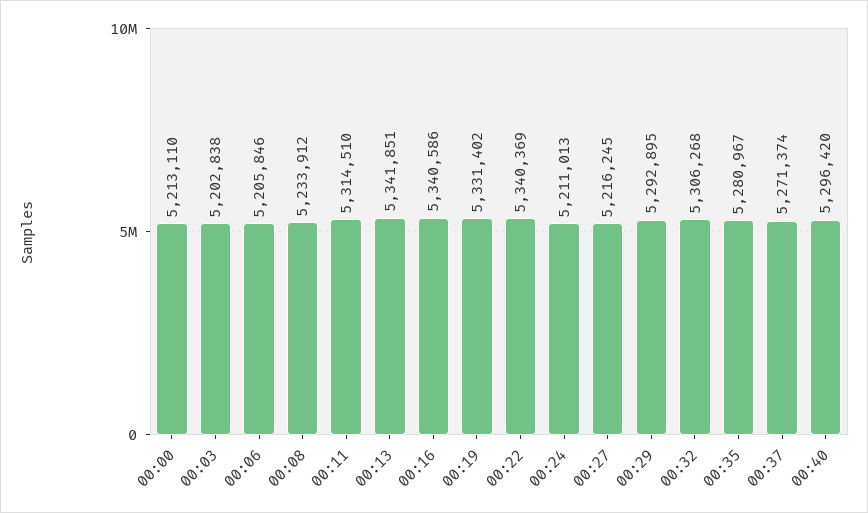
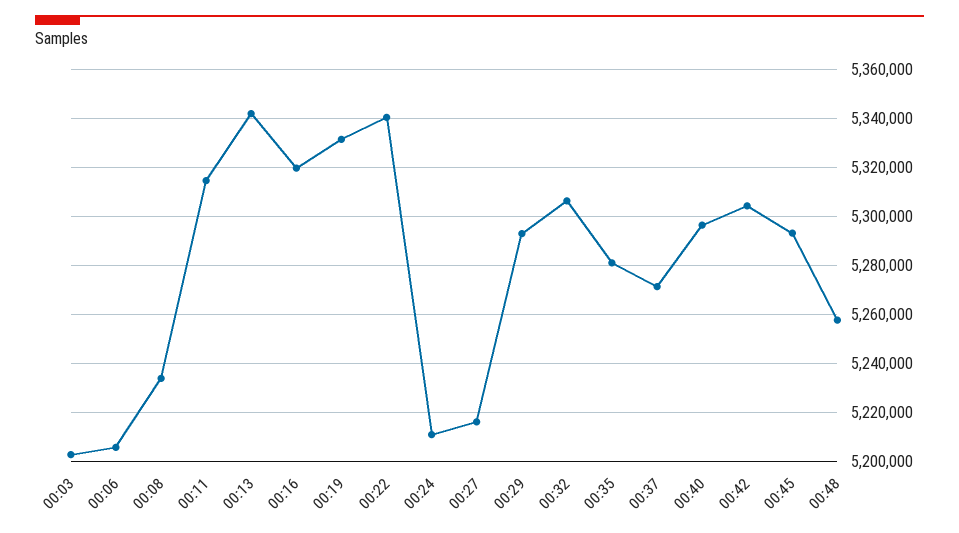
00:00: 5213110 -> none
00:16: 5340586 -> 5320000
00:42: none -> 5305000
00:45: none -> 5292500
00:48: none -> 5257500

